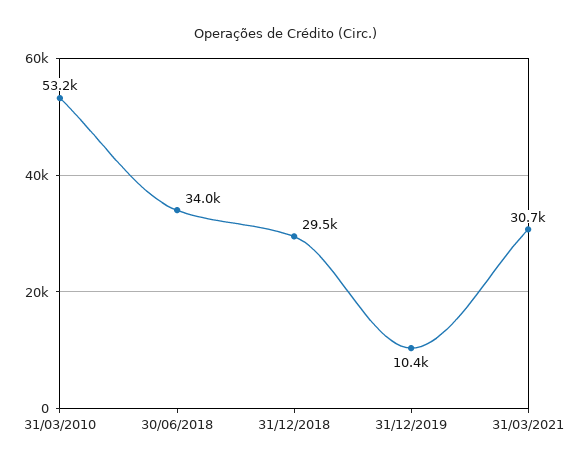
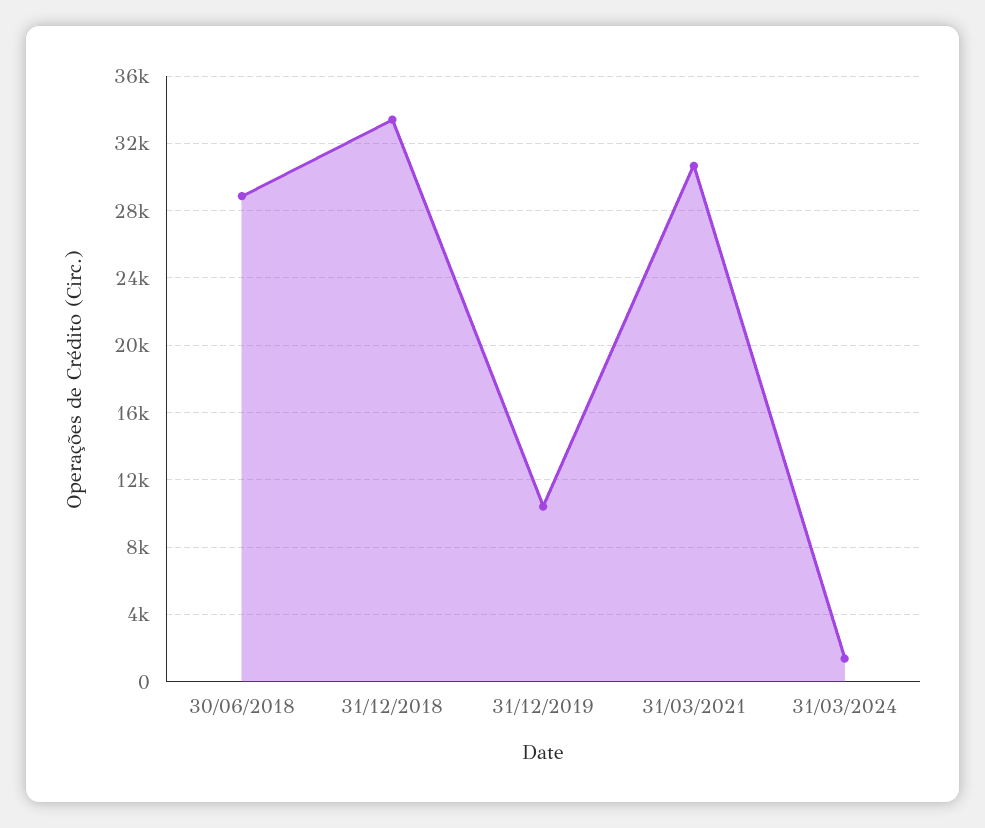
31/03/2010: 53200 -> none
30/06/2018: 34000 -> 29000
31/12/2018: 29500 -> 33500
31/03/2024: none -> 1500

